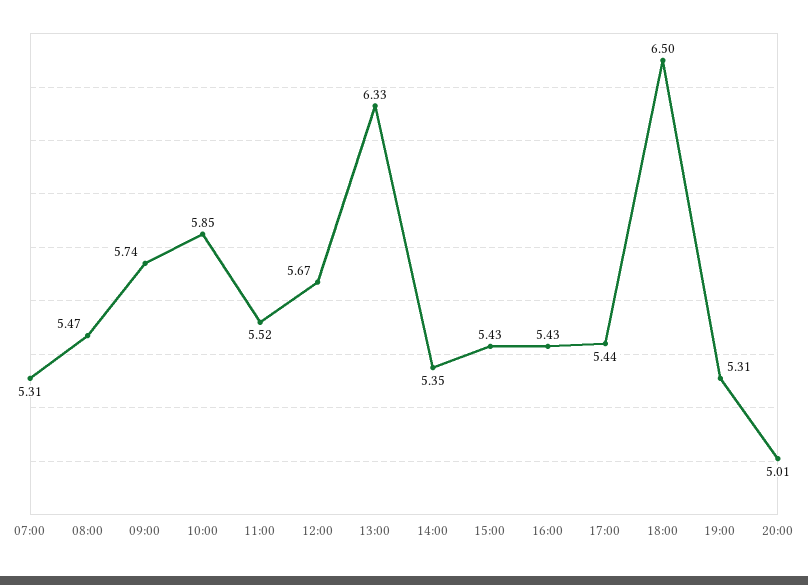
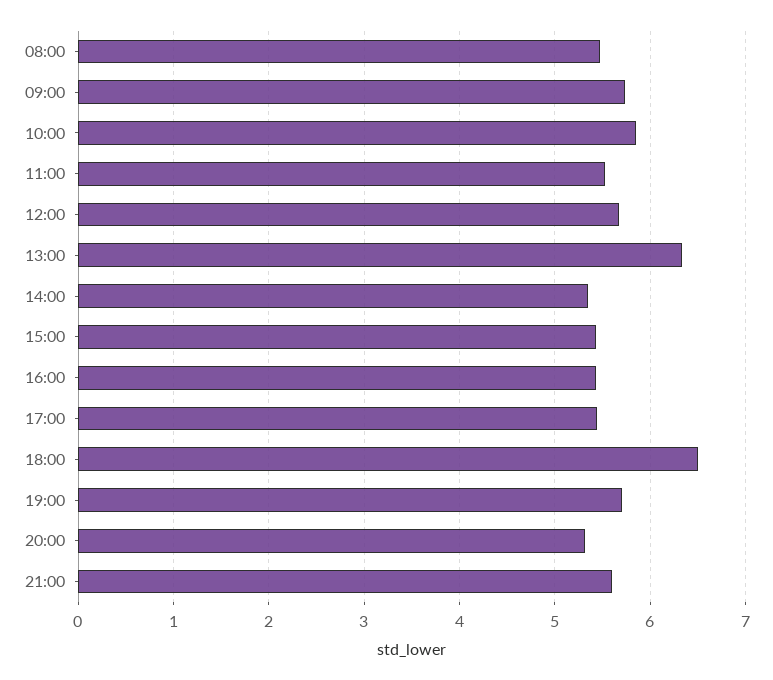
07:00: 5.31 -> none
19:00: 5.31 -> 5.7
20:00: 5.01 -> 5.3
21:00: none -> 5.6

